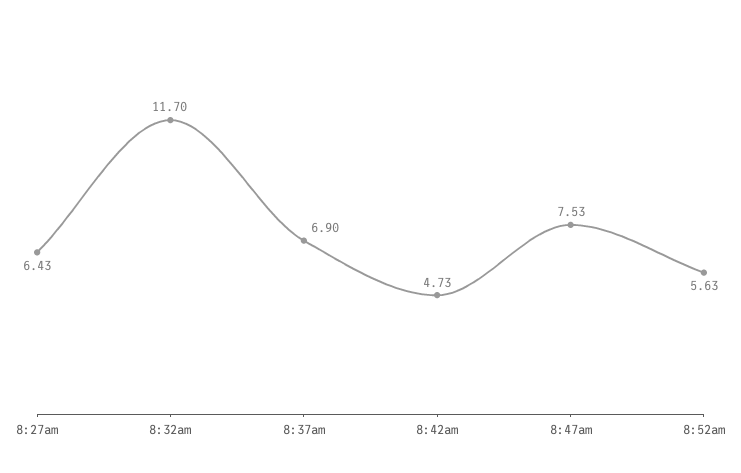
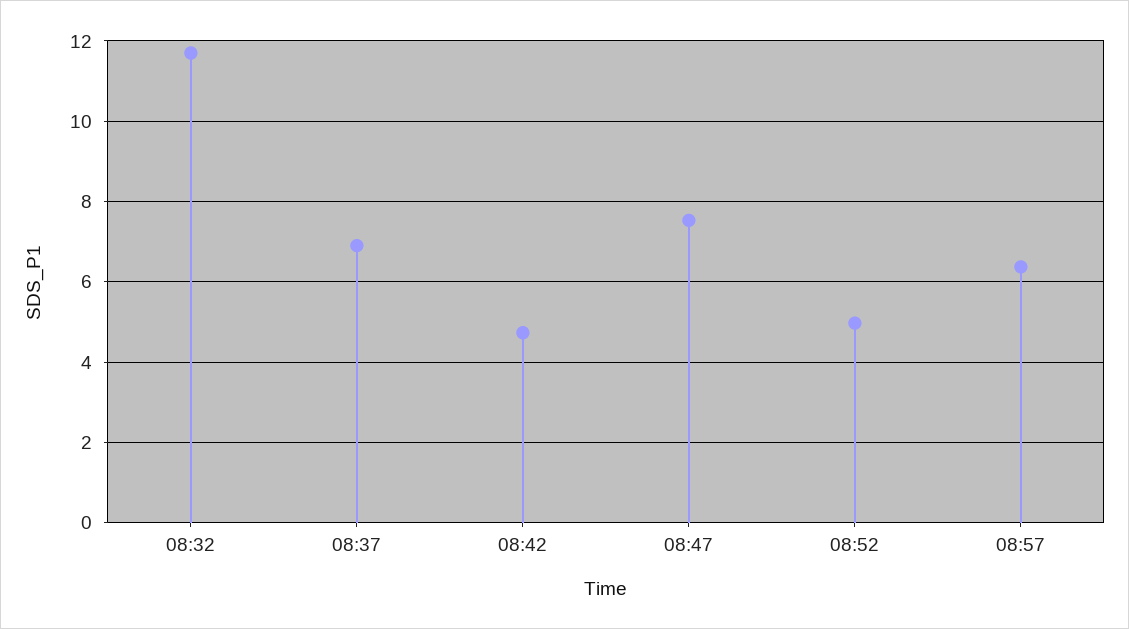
8:27am: 6.43 -> none
8:52am: 5.63 -> 5
08:57: none -> 6.4

